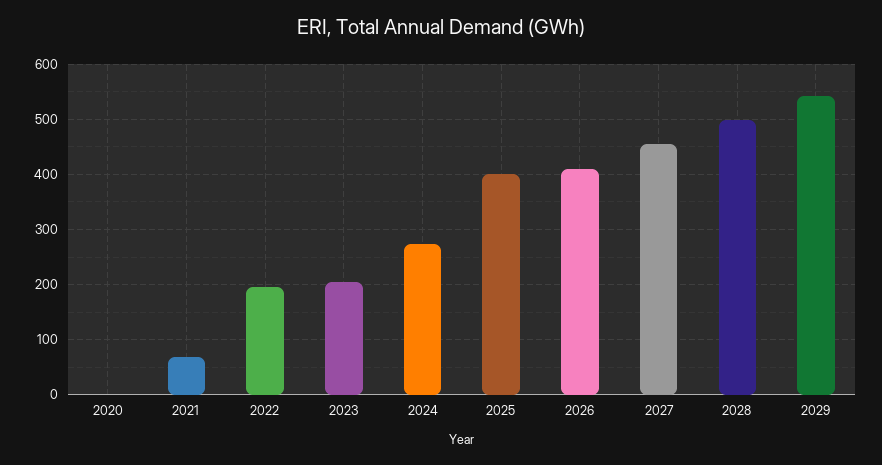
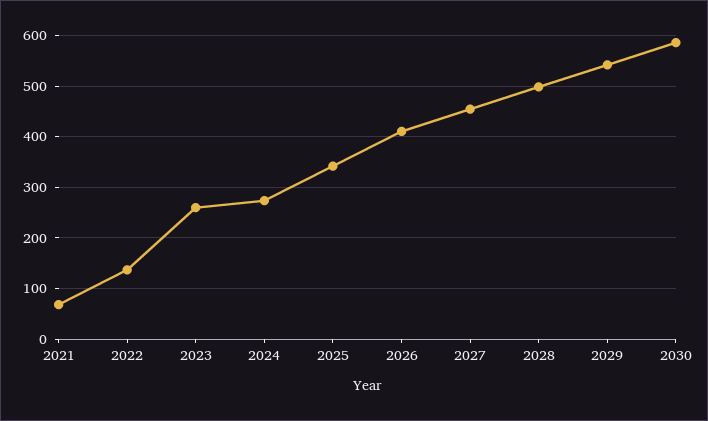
2020: 0 -> none
2022: 200 -> 140
2023: 200 -> 260
2025: 400 -> 340
2030: none -> 580

